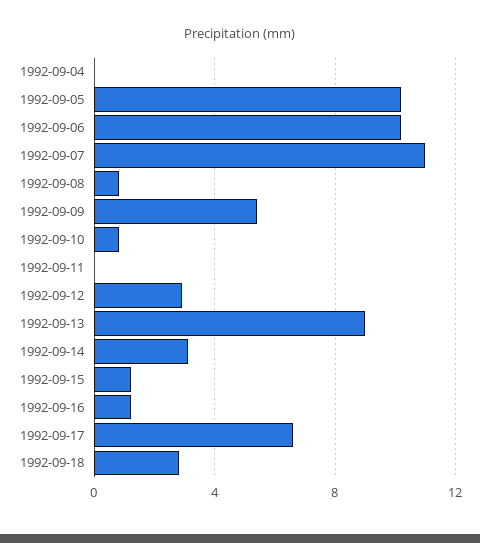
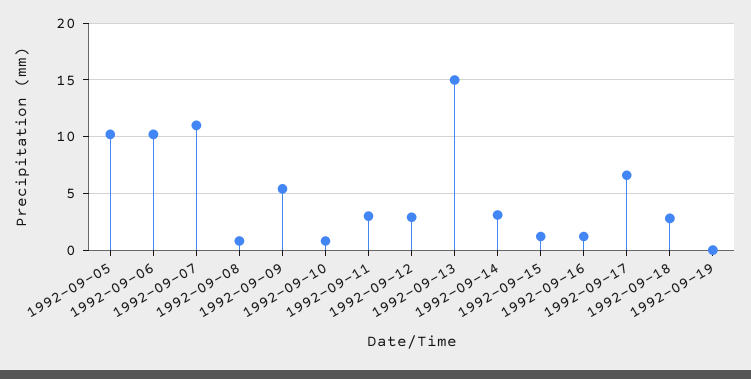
1992-09-04: 0 -> none
1992-09-11: 0 -> 3
1992-09-13: 9 -> 15
1992-09-19: none -> 0

